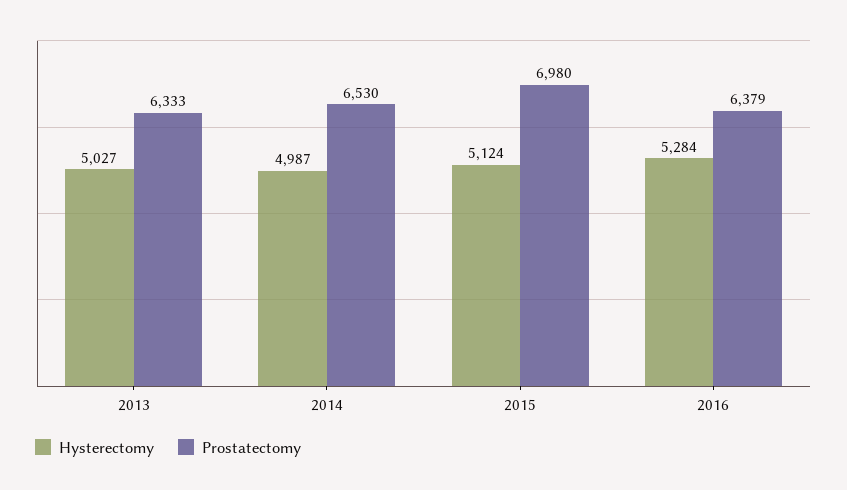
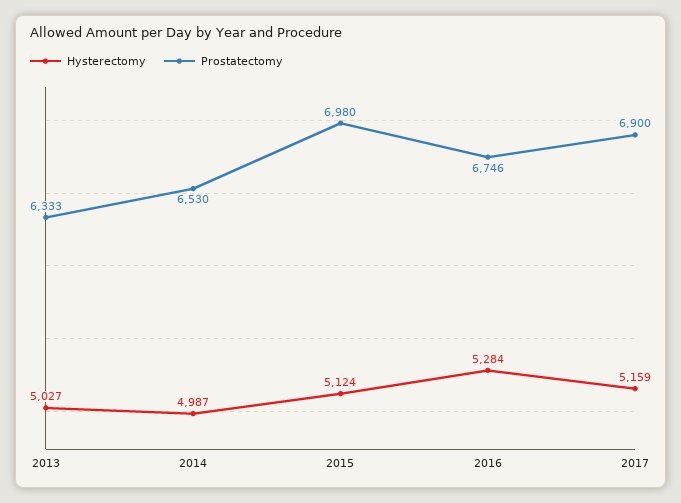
Prostatectomy, 2016: 6379 -> 6746
Hysterectomy, 2017: none -> 5159
Prostatectomy, 2017: none -> 6900

